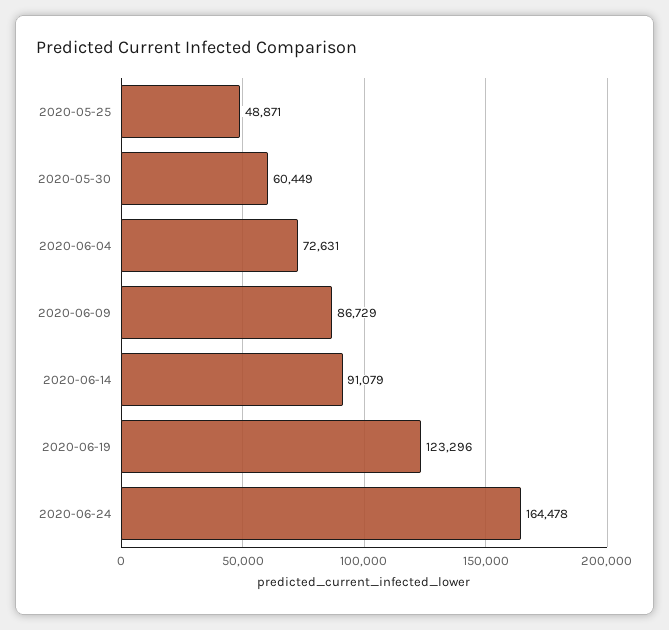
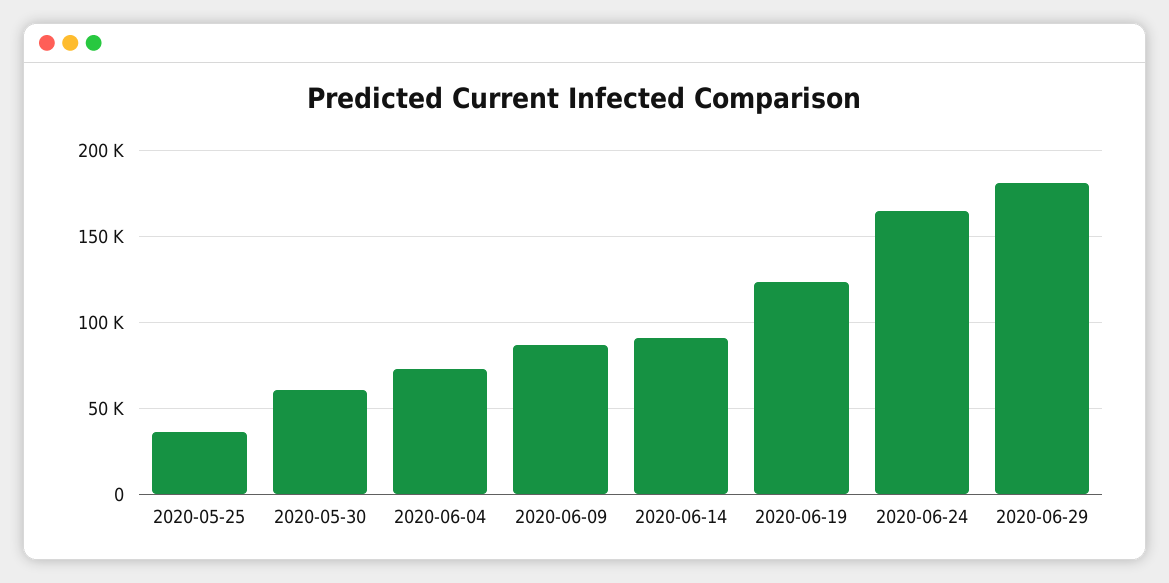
2020-05-25: 48871 -> 35000
2020-06-29: none -> 180000

